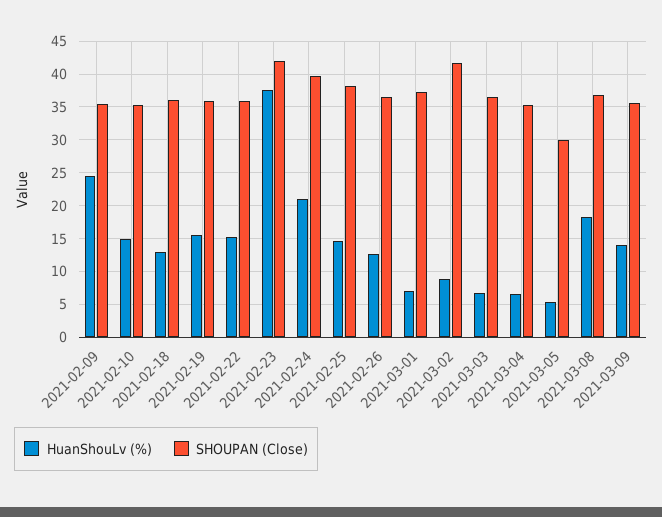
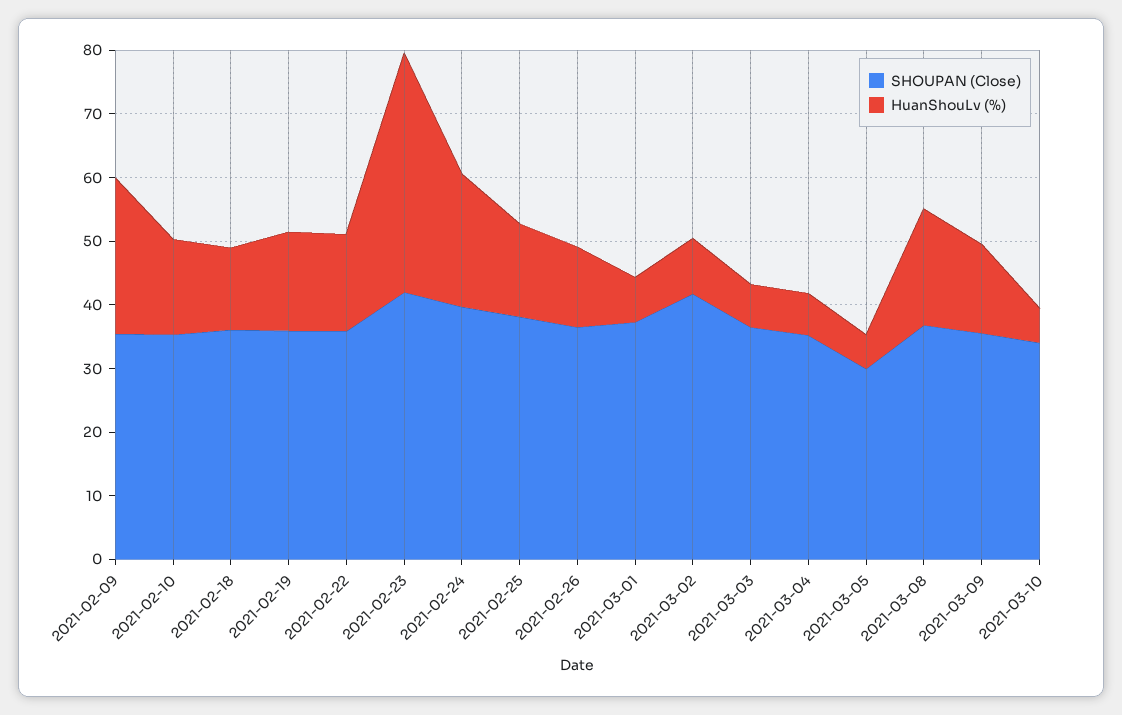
SHOUPAN (Close), 2021-03-10: none -> 34
HuanShouLv (%), 2021-03-10: none -> 6

